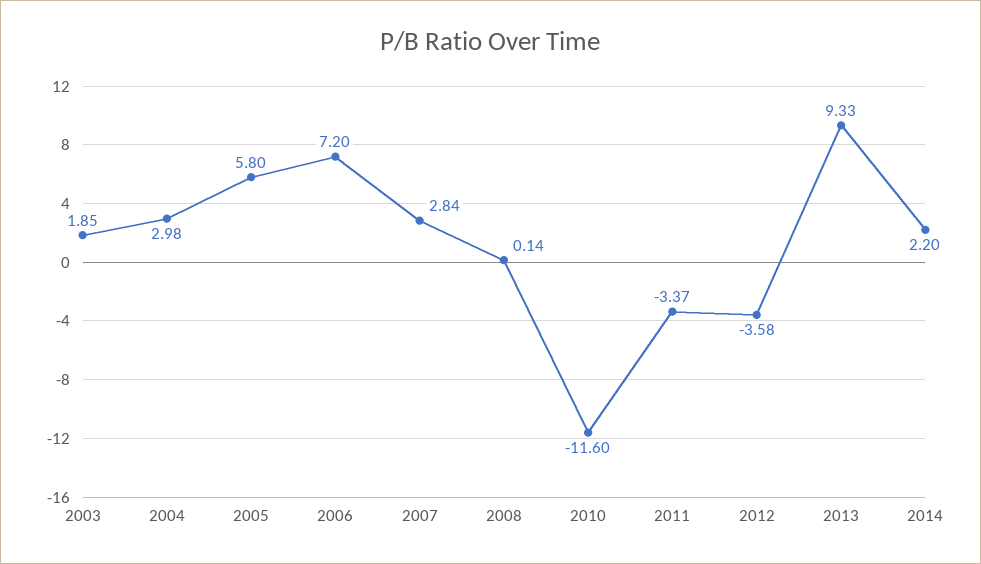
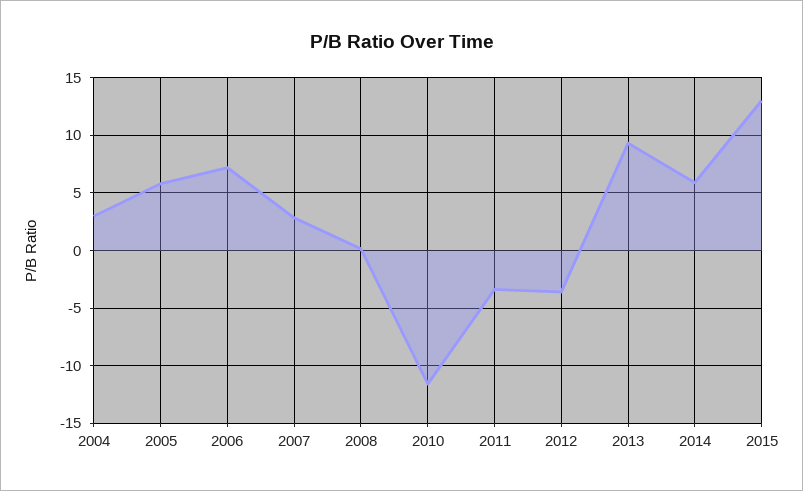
2003: 1.85 -> none
2014: 2.2 -> 6
2015: none -> 13

